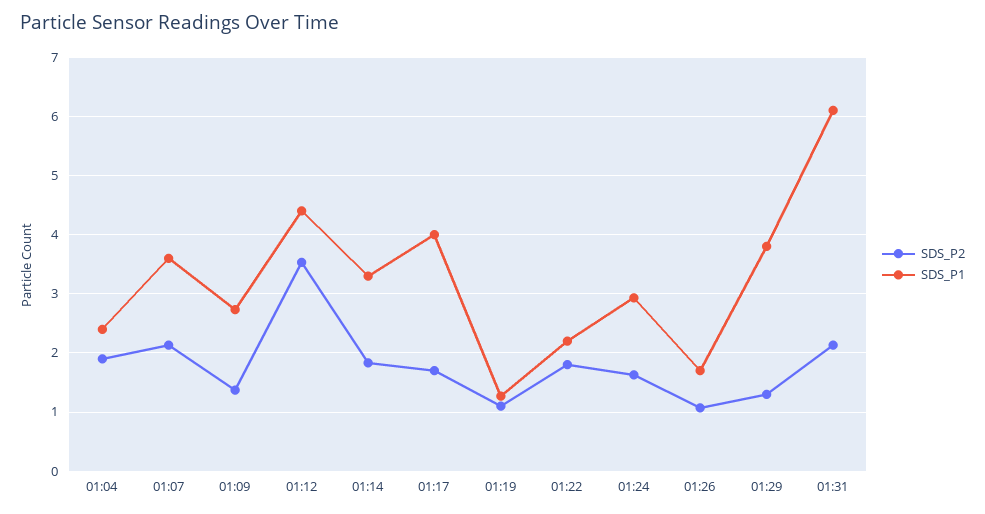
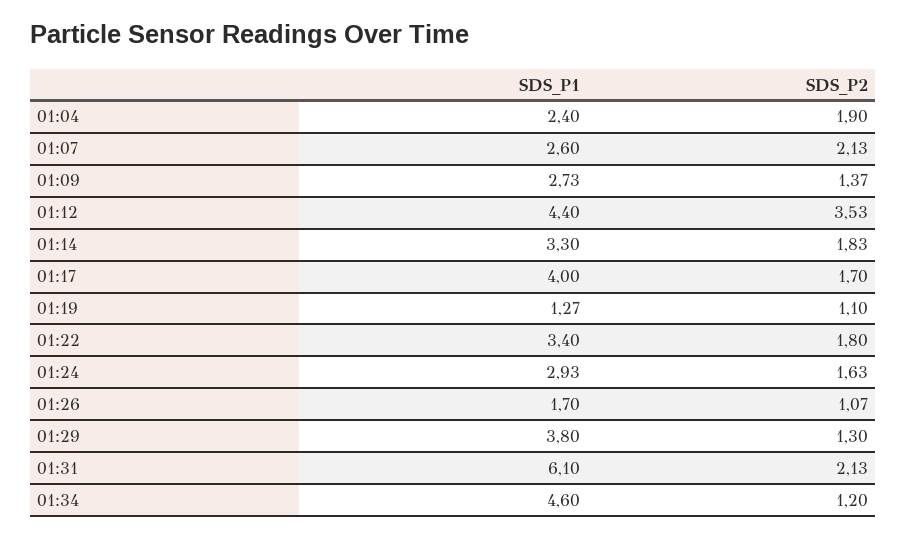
SDS_P1, 01:07: 3.6 -> 2.6
SDS_P1, 01:22: 2.2 -> 3.4
SDS_P1, 01:34: none -> 4.6
SDS_P2, 01:34: none -> 1.2

